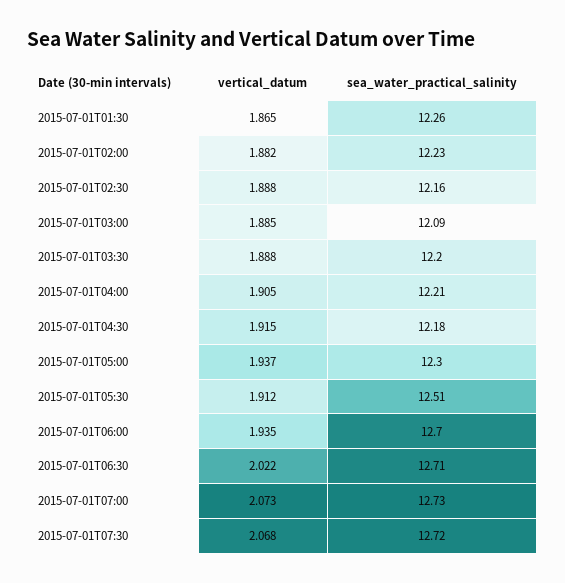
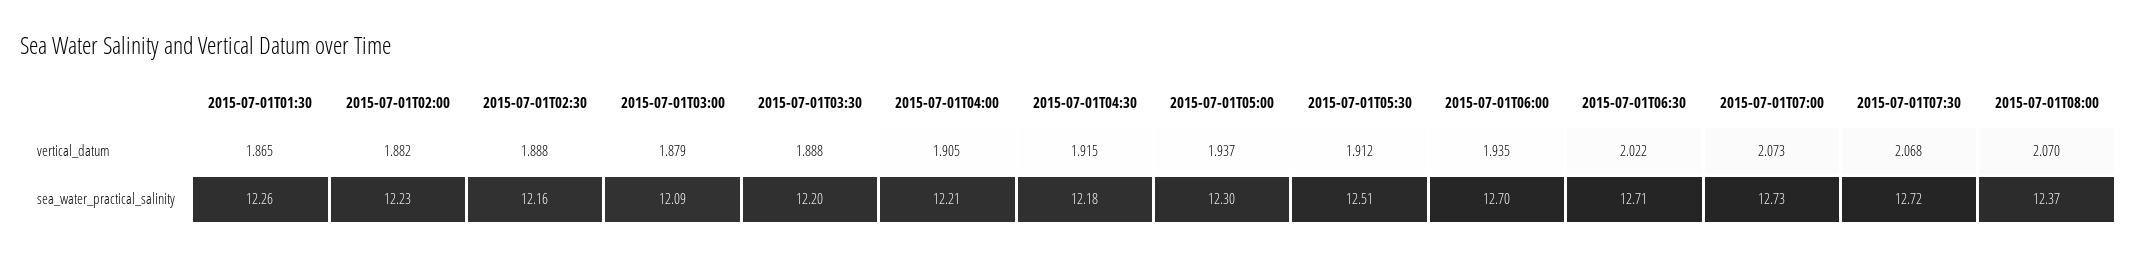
vertical_datum, 2015-07-01T03:00: 1.885 -> 1.879
vertical_datum, 2015-07-01T08:00: none -> 2.07
sea_water_practical_salinity, 2015-07-01T08:00: none -> 12.37

